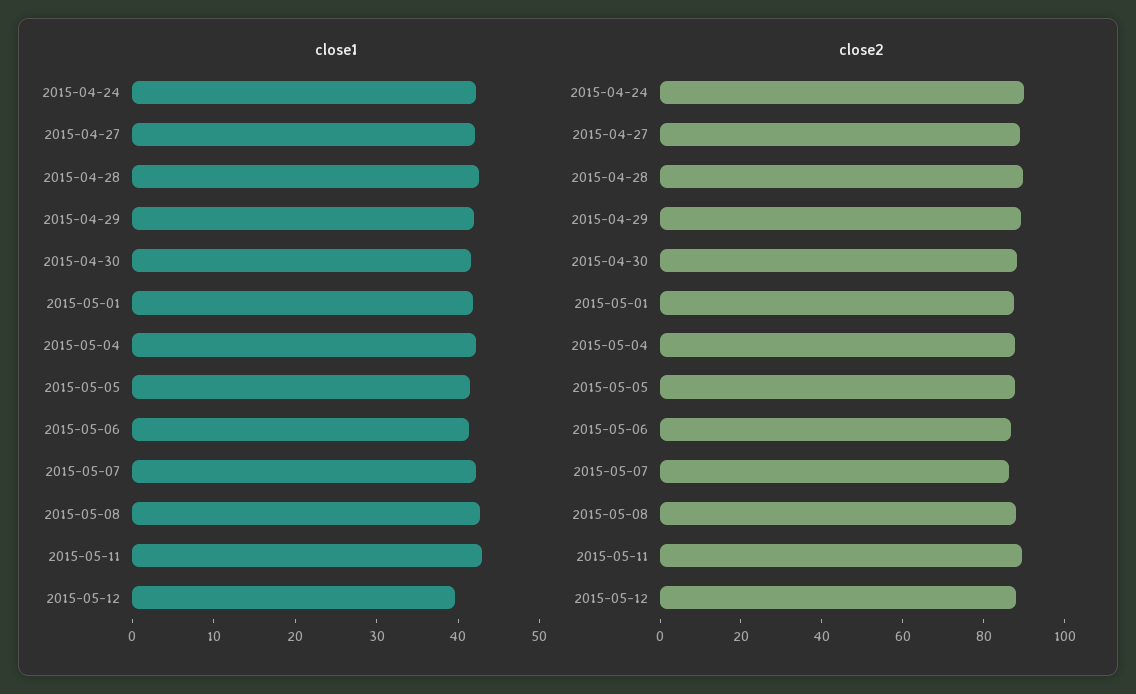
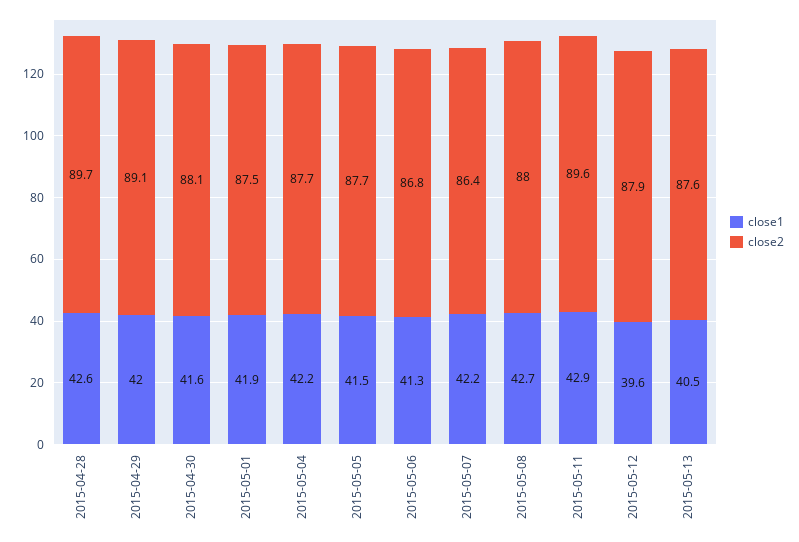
close1, 2015-04-24: 42 -> none
close1, 2015-04-27: 42 -> none
close2, 2015-04-24: 90 -> none
close2, 2015-04-27: 90 -> none
close1, 2015-05-13: none -> 40.5
close2, 2015-05-13: none -> 87.6

